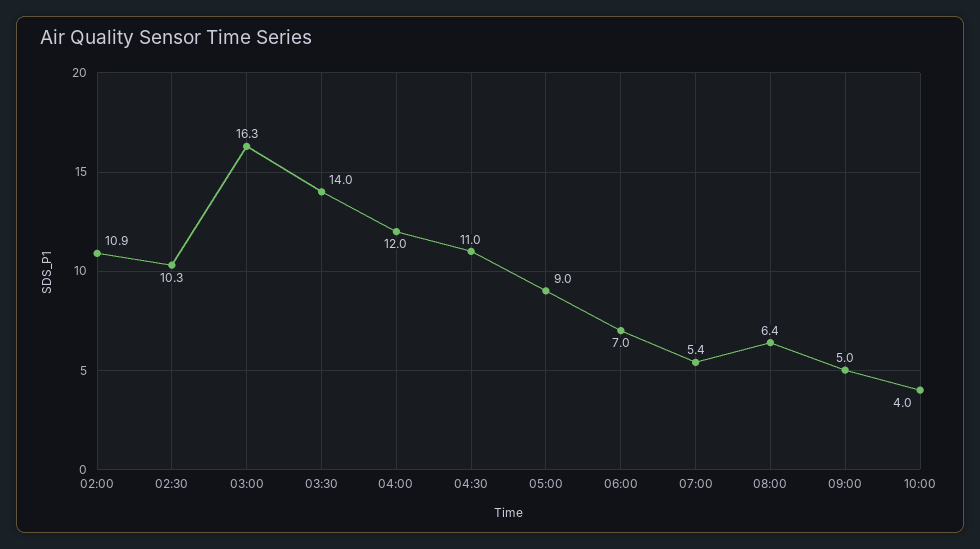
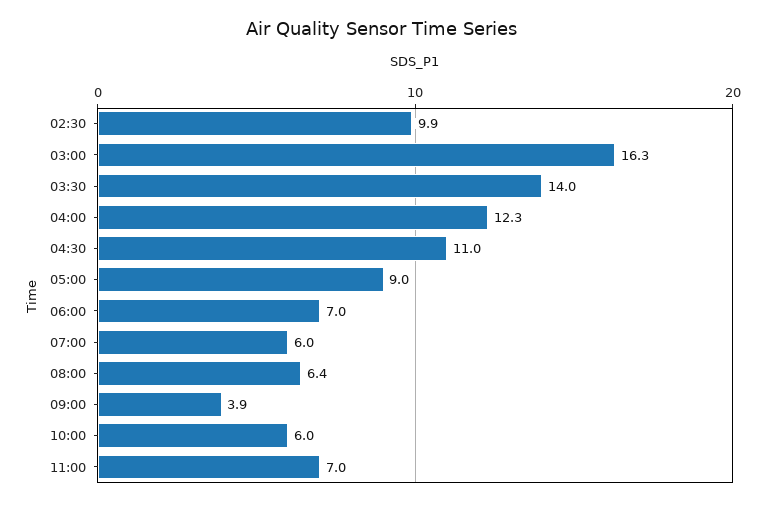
02:00: 10.9 -> none
02:30: 10.3 -> 9.9
04:00: 12 -> 12.3
07:00: 5.4 -> 6
09:00: 5 -> 3.9
10:00: 4 -> 6
11:00: none -> 7

